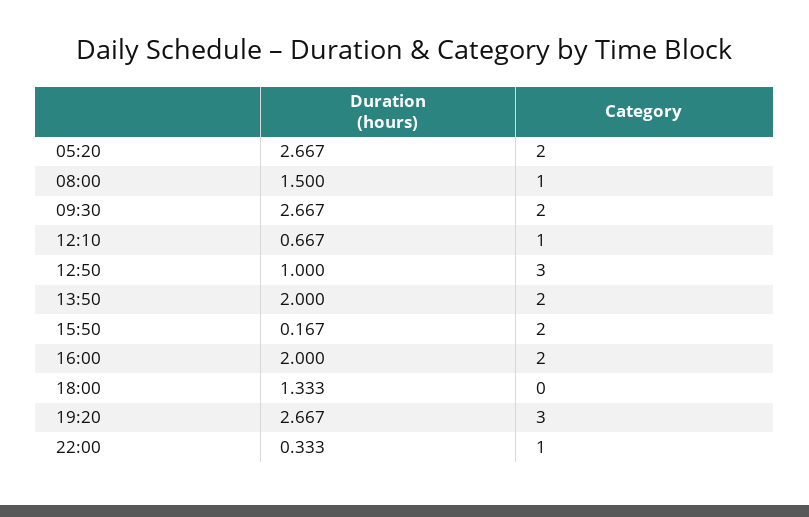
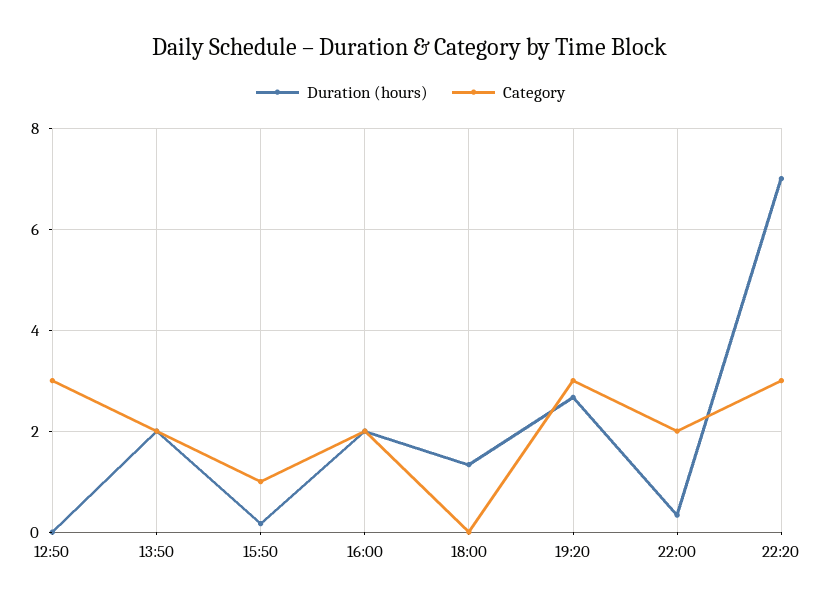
Duration (hours), 05:20: 2.667 -> none
Category, 05:20: 2 -> none
Duration (hours), 08:00: 1.5 -> none
Category, 08:00: 1 -> none
Duration (hours), 09:30: 2.667 -> none
Category, 09:30: 2 -> none
Duration (hours), 12:10: 0.667 -> none
Category, 12:10: 1 -> none
Duration (hours), 12:50: 1 -> 0
Category, 15:50: 2 -> 1
Category, 22:00: 1 -> 2
Duration (hours), 22:20: none -> 7
Category, 22:20: none -> 3

